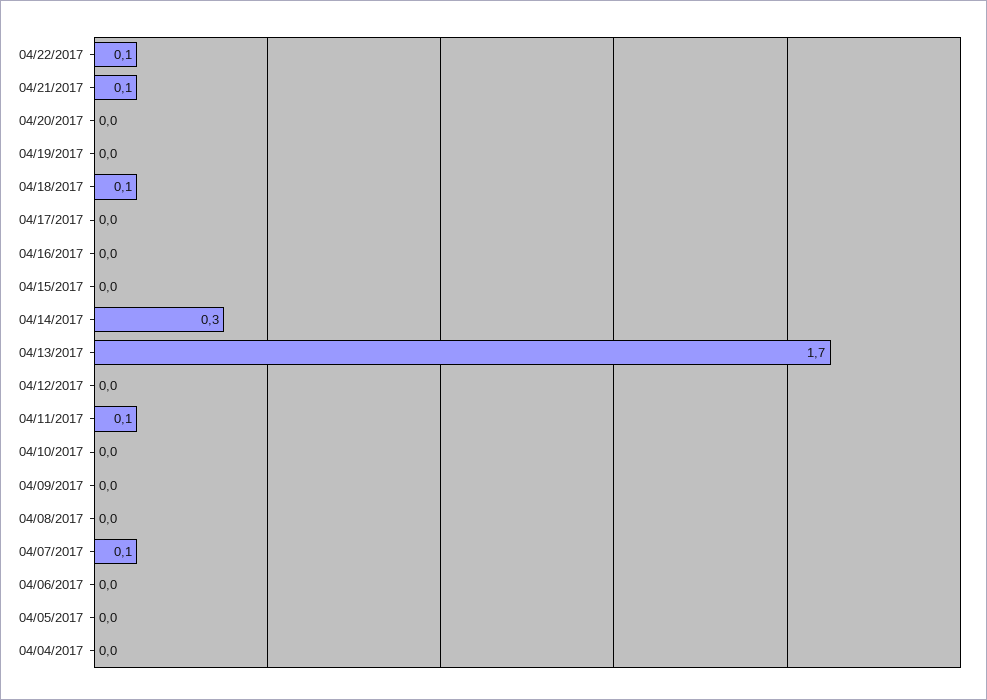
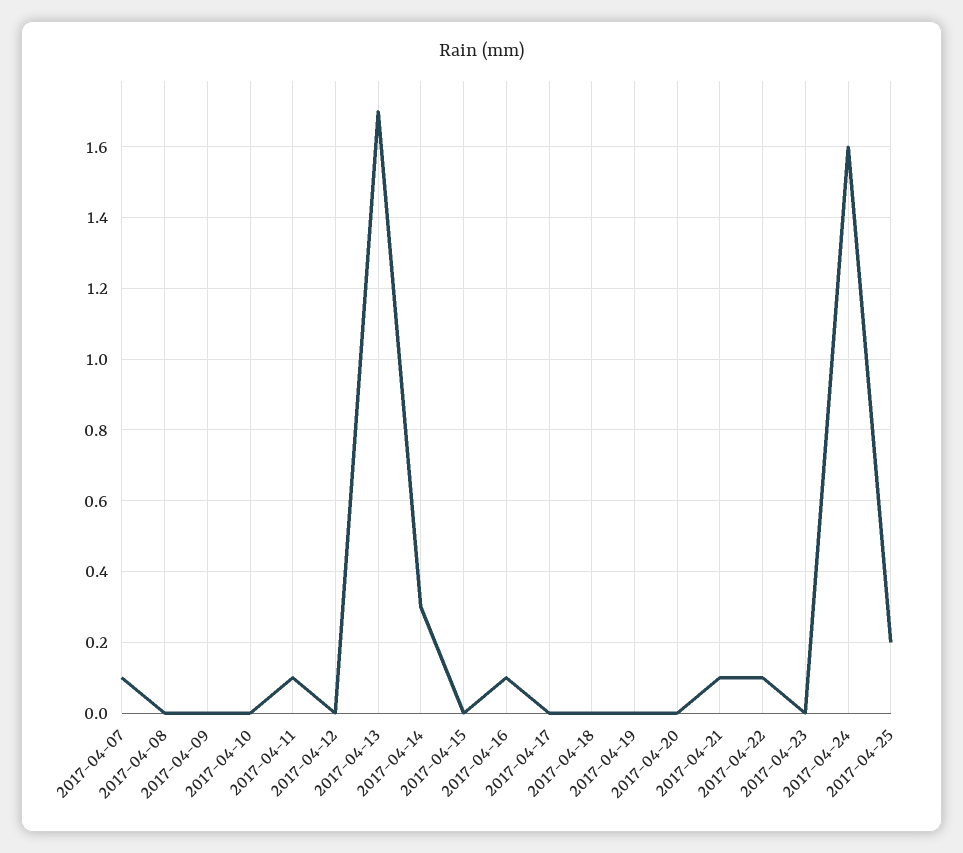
04/18/2017: 0.1 -> 0
04/16/2017: 0 -> 0.1
04/06/2017: 0 -> none
04/05/2017: 0 -> none
04/04/2017: 0 -> none
2017-04-23: none -> 0
2017-04-24: none -> 1.6
2017-04-25: none -> 0.2

